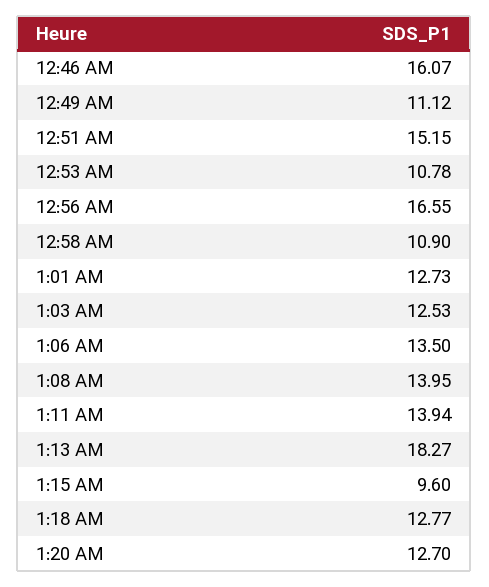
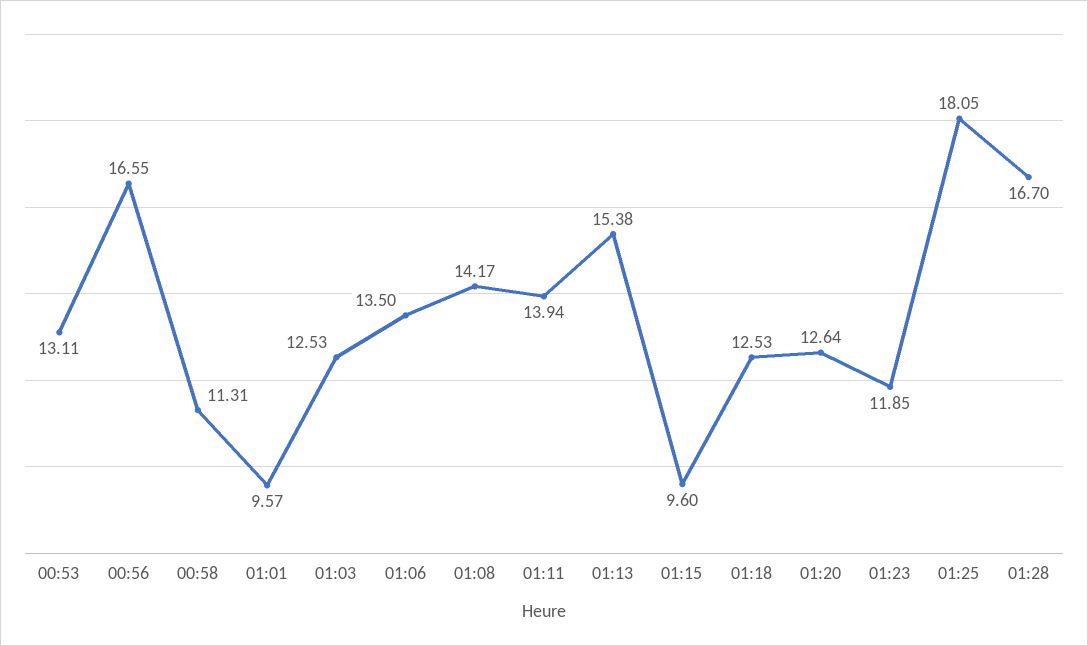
12:46 AM: 16.07 -> none
12:49 AM: 11.12 -> none
12:51 AM: 15.15 -> none
12:53 AM: 10.78 -> 13.11
12:58 AM: 10.9 -> 11.31
1:01 AM: 12.73 -> 9.57
1:08 AM: 13.95 -> 14.17
1:13 AM: 18.27 -> 15.38
1:18 AM: 12.77 -> 12.53
1:20 AM: 12.7 -> 12.64
01:23: none -> 11.85
01:25: none -> 18.05
01:28: none -> 16.7

